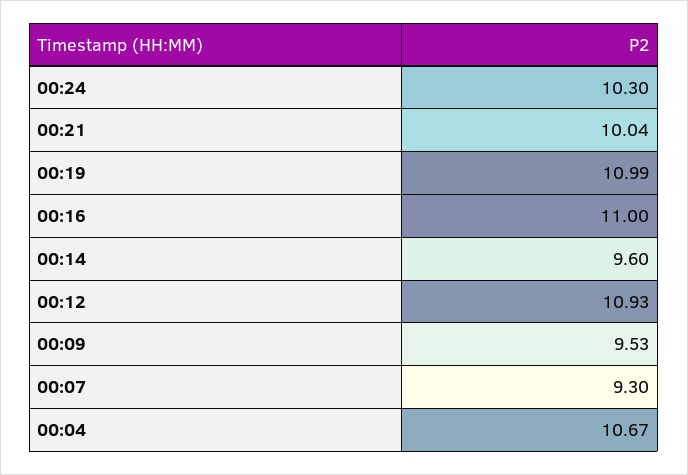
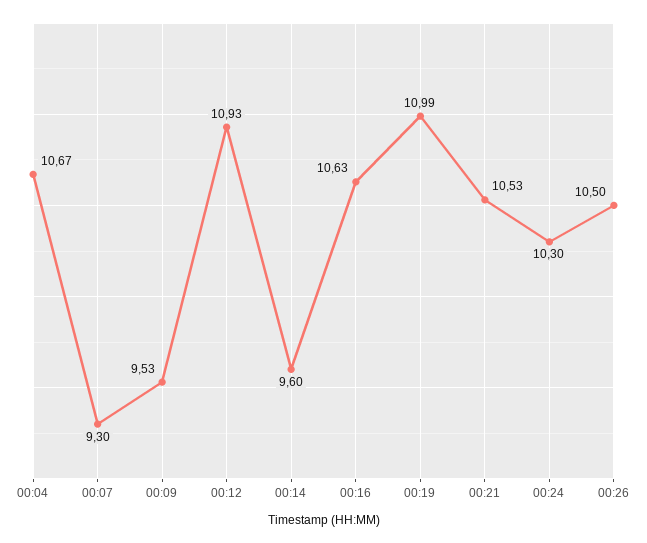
00:21: 10.04 -> 10.53
00:16: 11 -> 10.63
00:26: none -> 10.5

